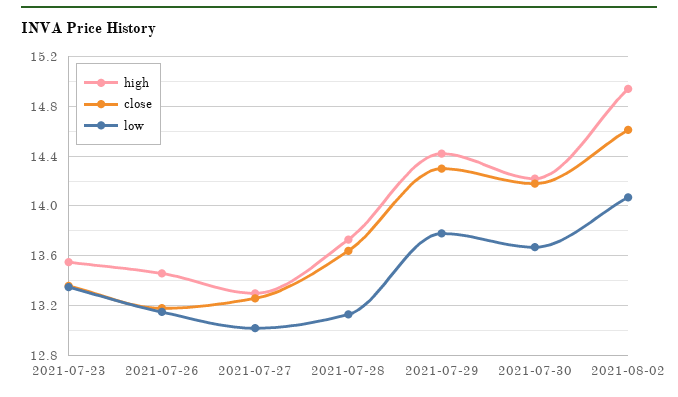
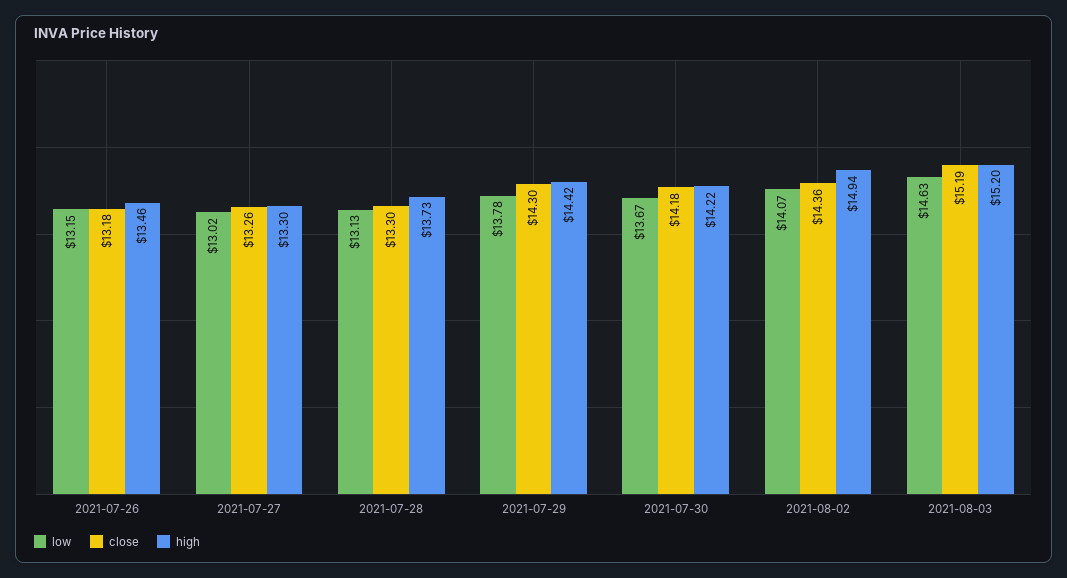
high, 2021-07-23: 13.55 -> none
close, 2021-07-23: 13.35 -> none
low, 2021-07-23: 13.35 -> none
close, 2021-07-28: 13.65 -> 13.3
close, 2021-08-02: 14.6 -> 14.36
low, 2021-08-03: none -> 14.63
close, 2021-08-03: none -> 15.19
high, 2021-08-03: none -> 15.2

